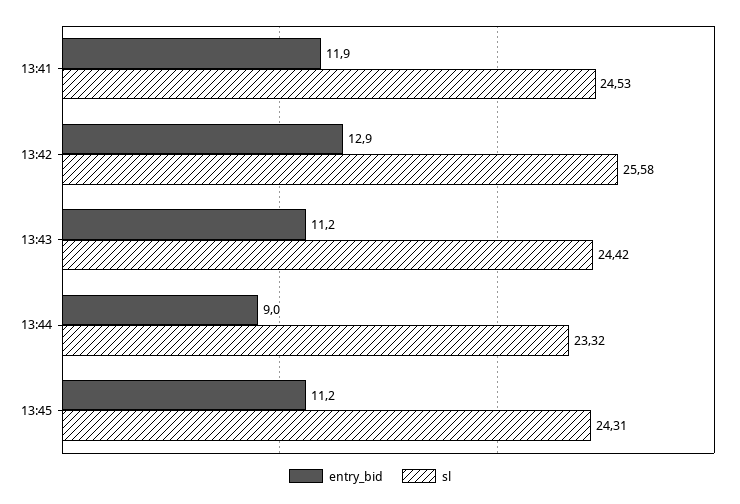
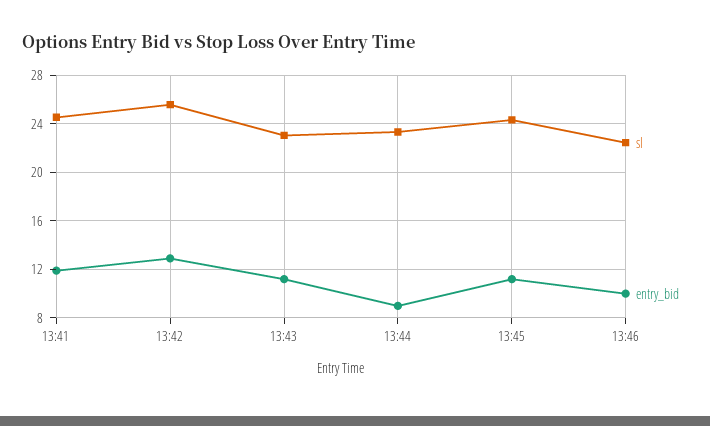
sl, 13:43: 24.42 -> 23
sl, 13:46: none -> 22.5
entry_bid, 13:46: none -> 10

